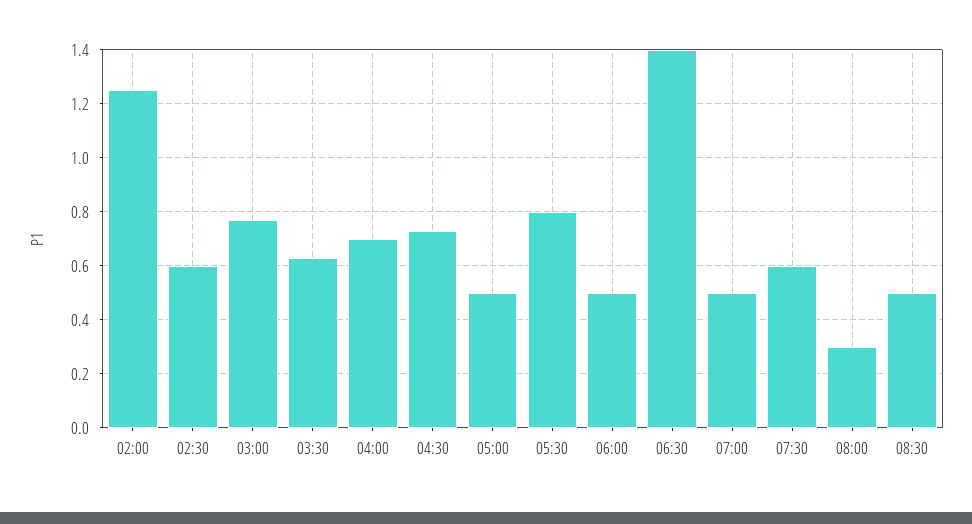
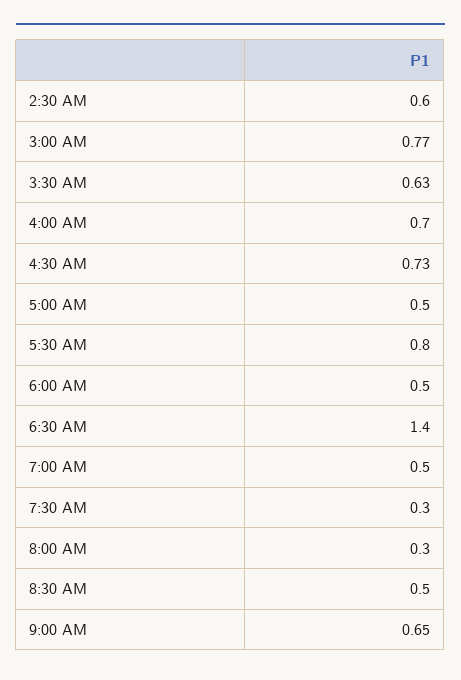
02:00: 1.25 -> none
07:30: 0.6 -> 0.3
9:00 AM: none -> 0.65

